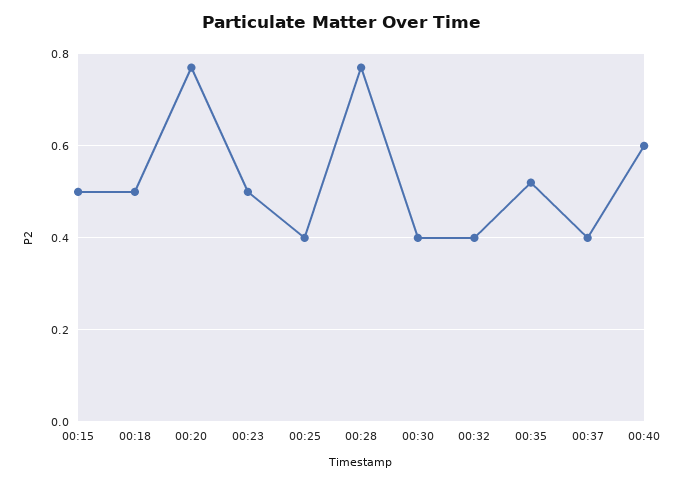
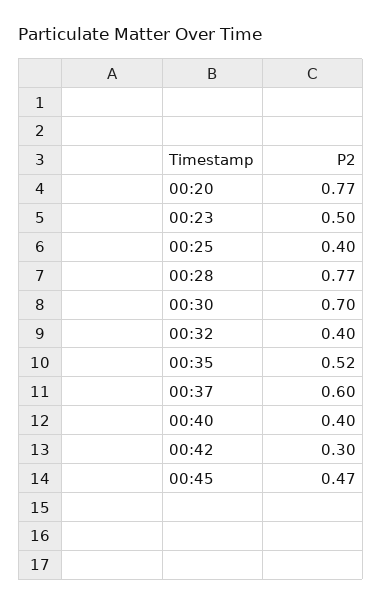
00:15: 0.5 -> none
00:18: 0.5 -> none
00:30: 0.4 -> 0.7
00:37: 0.4 -> 0.6
00:40: 0.6 -> 0.4
00:42: none -> 0.3
00:45: none -> 0.47

